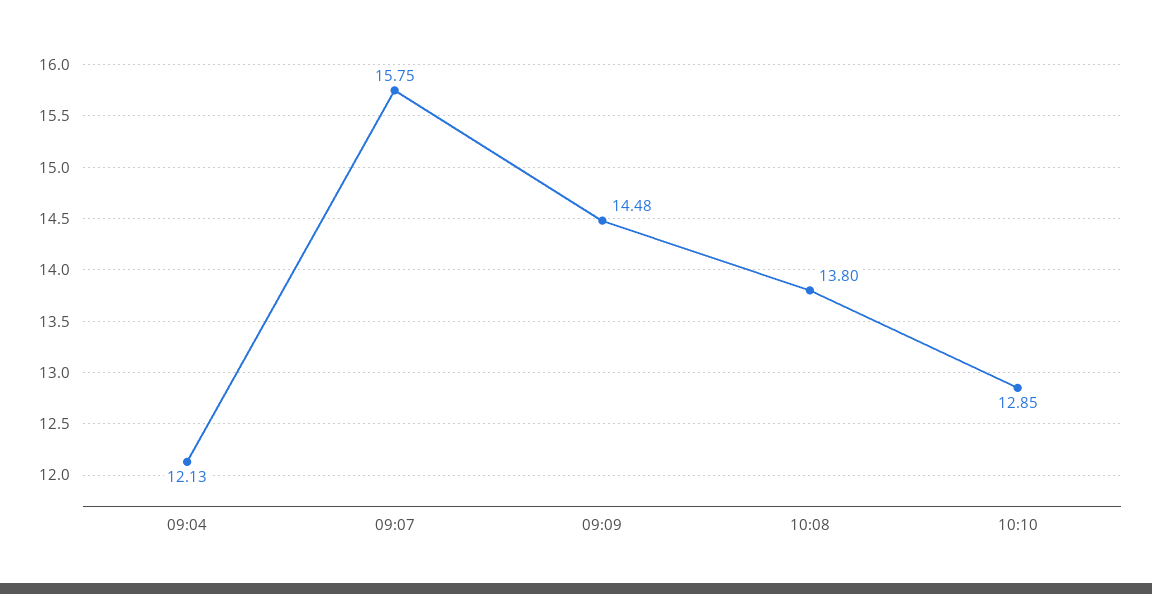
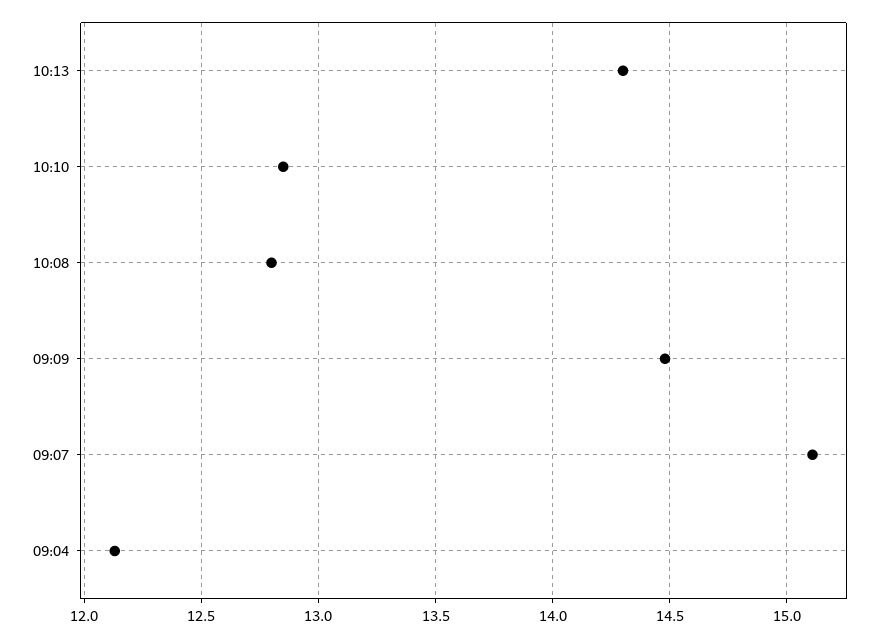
09:07: 15.75 -> 15.1
10:08: 13.8 -> 12.8
10:13: none -> 14.3

